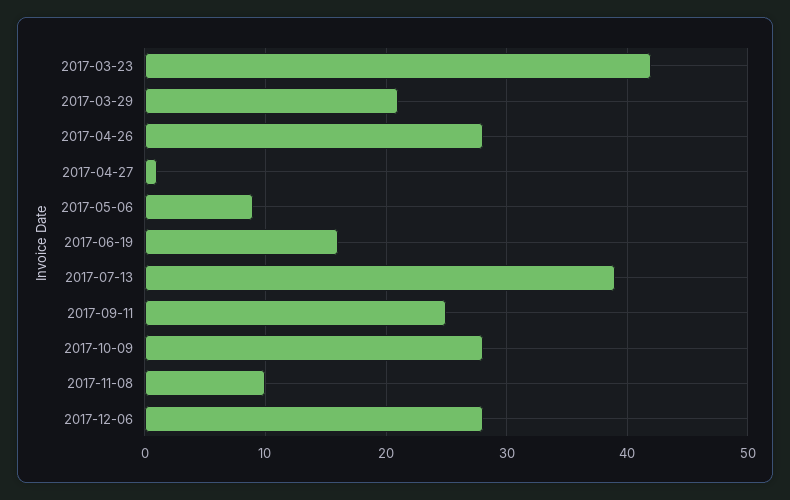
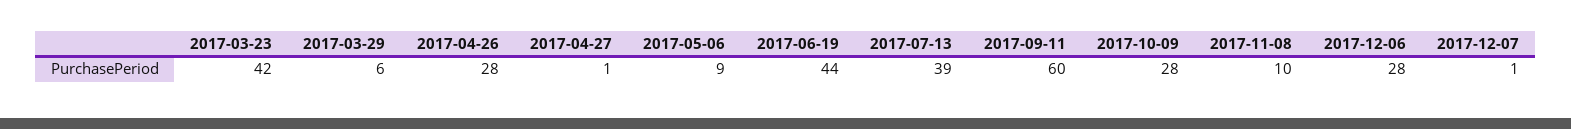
2017-03-29: 21 -> 6
2017-06-19: 16 -> 44
2017-09-11: 25 -> 60
2017-12-07: none -> 1

